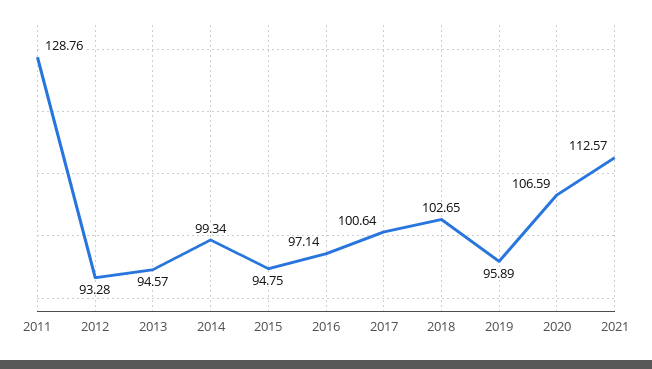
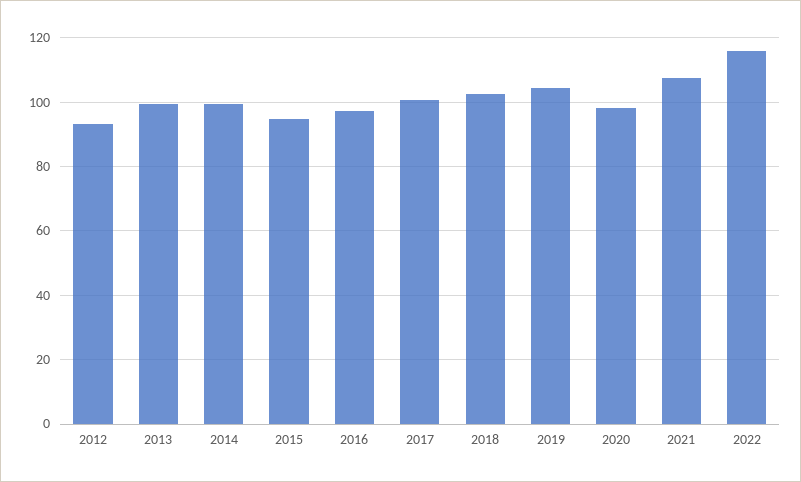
2011: 128.76 -> none
2013: 94.57 -> 100
2019: 95.89 -> 104
2020: 106.59 -> 98
2021: 112.57 -> 108
2022: none -> 116

